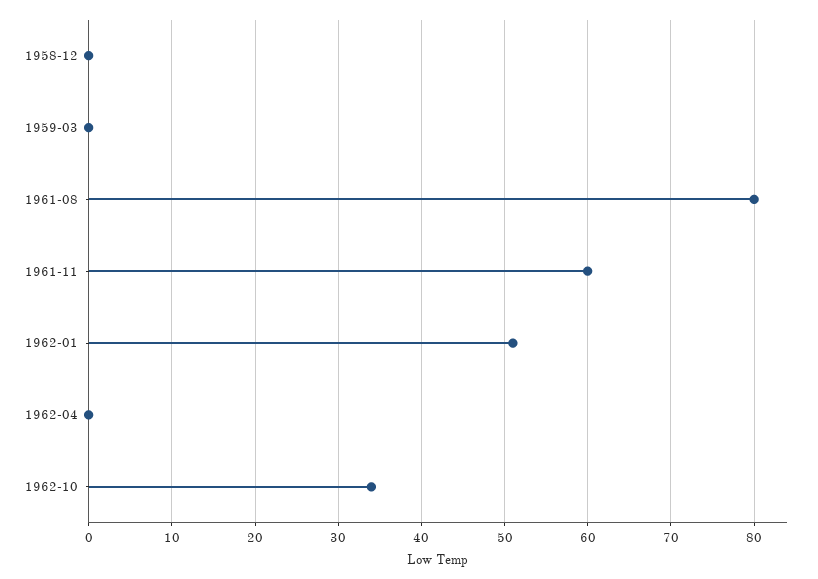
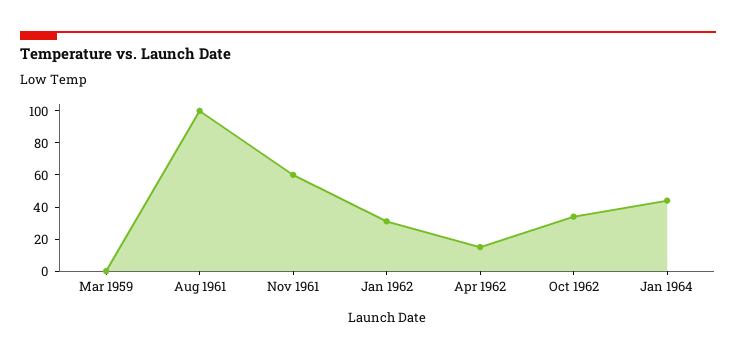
1958-12: 0 -> none
1961-08: 80 -> 100
1962-01: 51 -> 30
1962-04: 0 -> 15
Jan 1964: none -> 45

